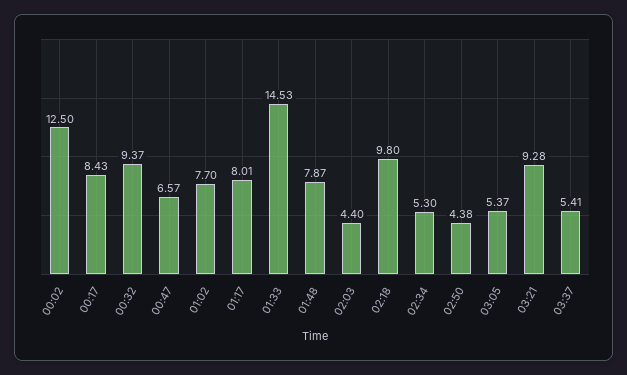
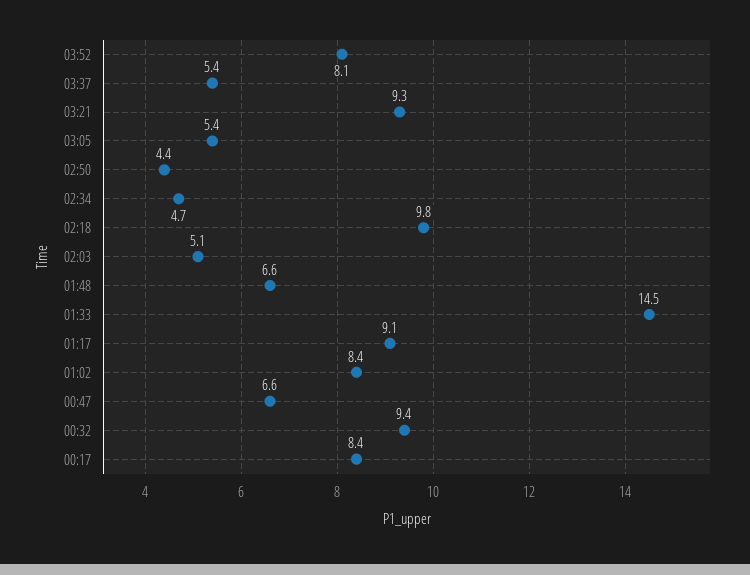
00:02: 12.5 -> none
01:02: 7.7 -> 8.4
01:17: 8.01 -> 9.1
01:48: 7.87 -> 6.6
02:03: 4.4 -> 5.1
02:34: 5.3 -> 4.7
03:52: none -> 8.1

